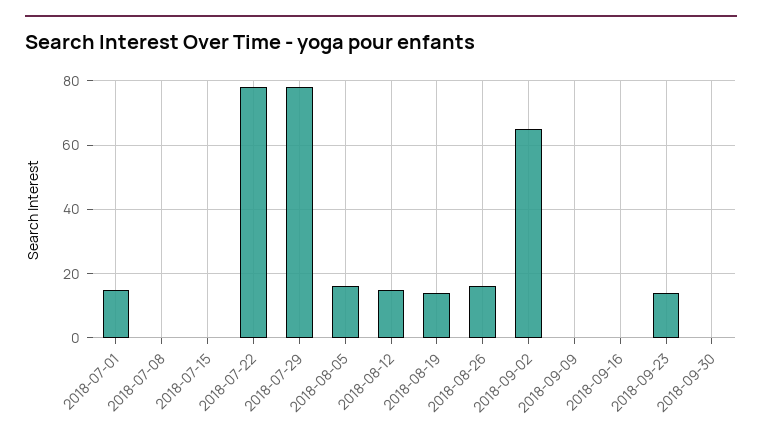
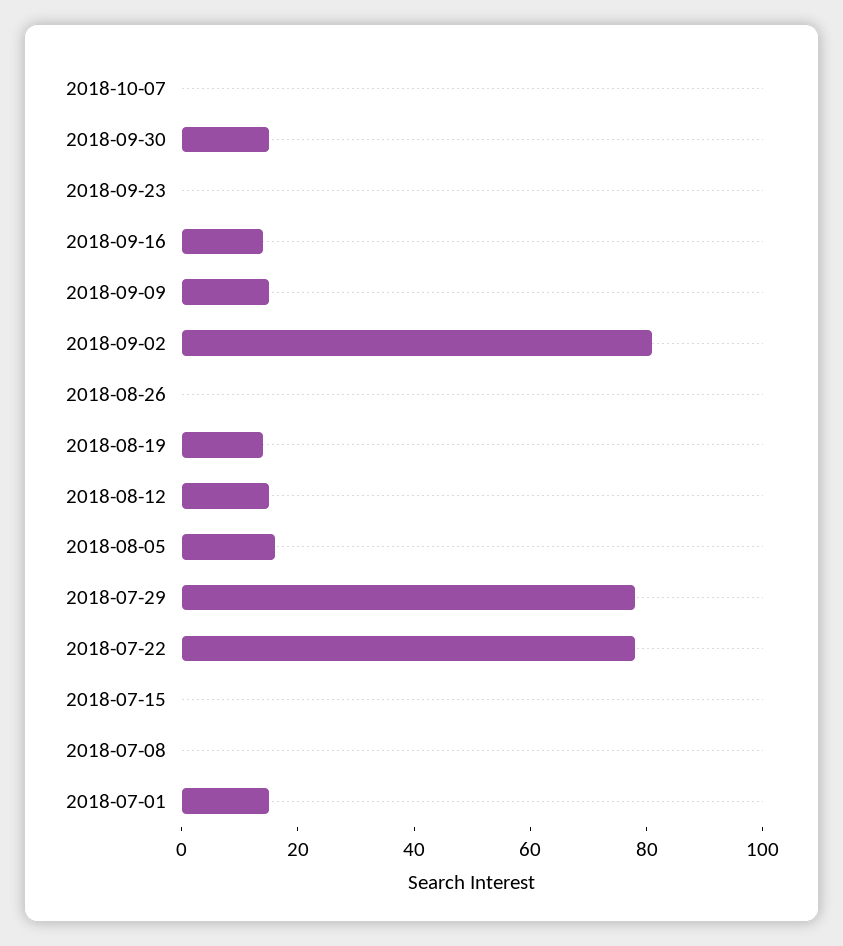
2018-08-26: 15 -> 0
2018-09-02: 65 -> 80
2018-09-09: 0 -> 15
2018-09-16: 0 -> 15
2018-09-23: 15 -> 0
2018-09-30: 0 -> 15
2018-10-07: none -> 0

